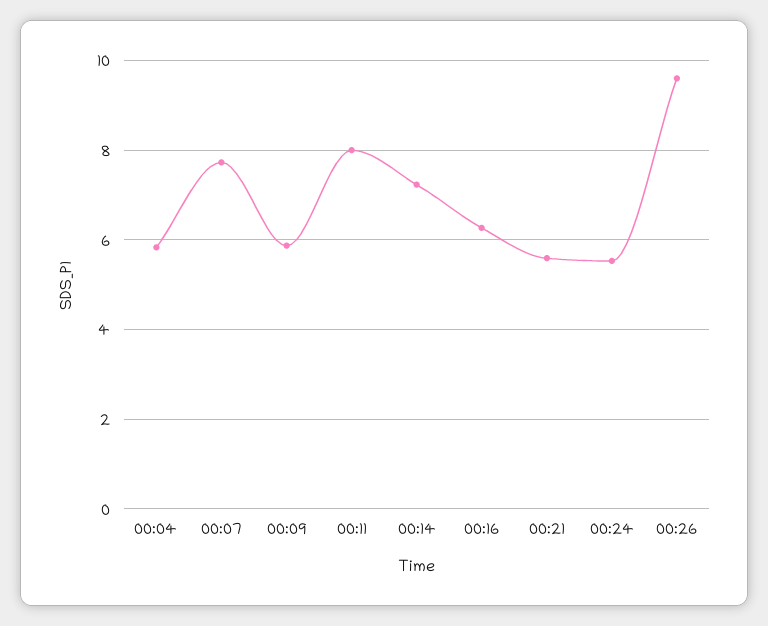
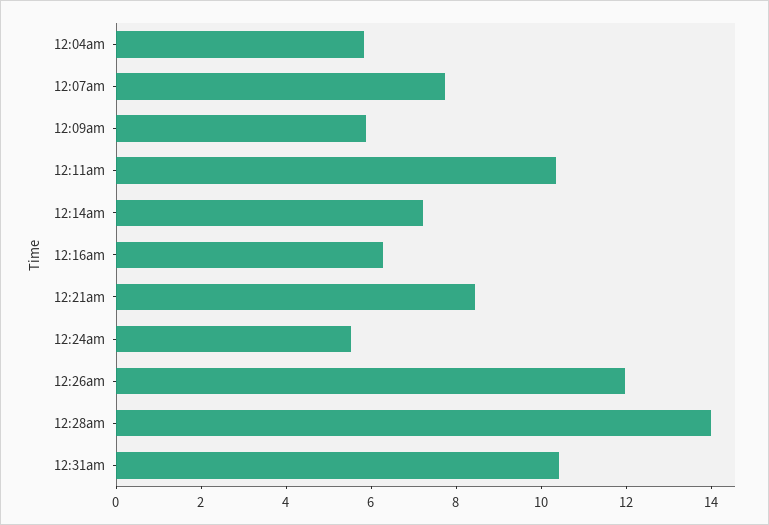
00:11: 8 -> 10.5
00:21: 5.6 -> 8.5
00:26: 9.6 -> 12
12:28am: none -> 14
12:31am: none -> 10.5

